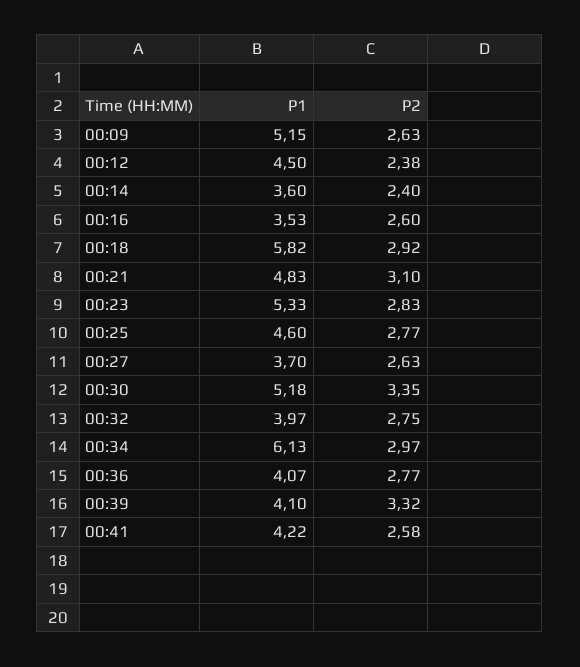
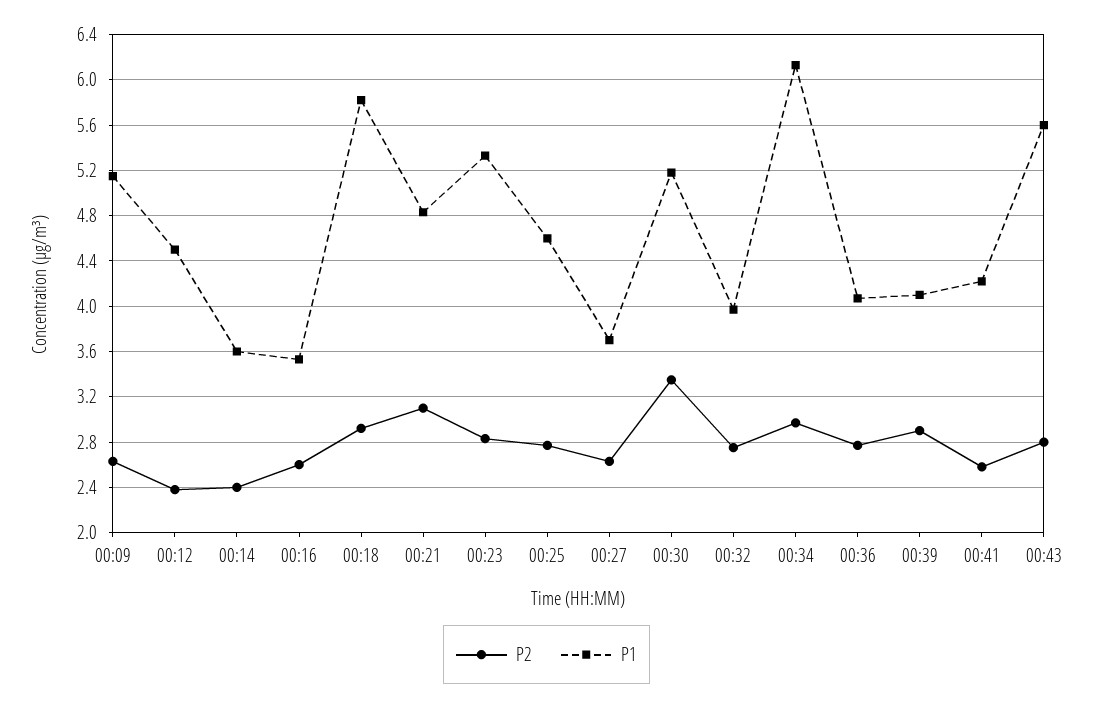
P2, 00:39: 3.32 -> 2.9
P2, 00:43: none -> 2.8
P1, 00:43: none -> 5.6

